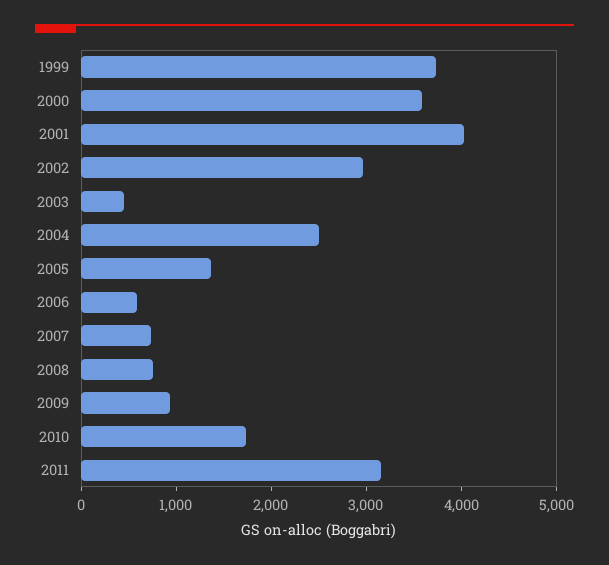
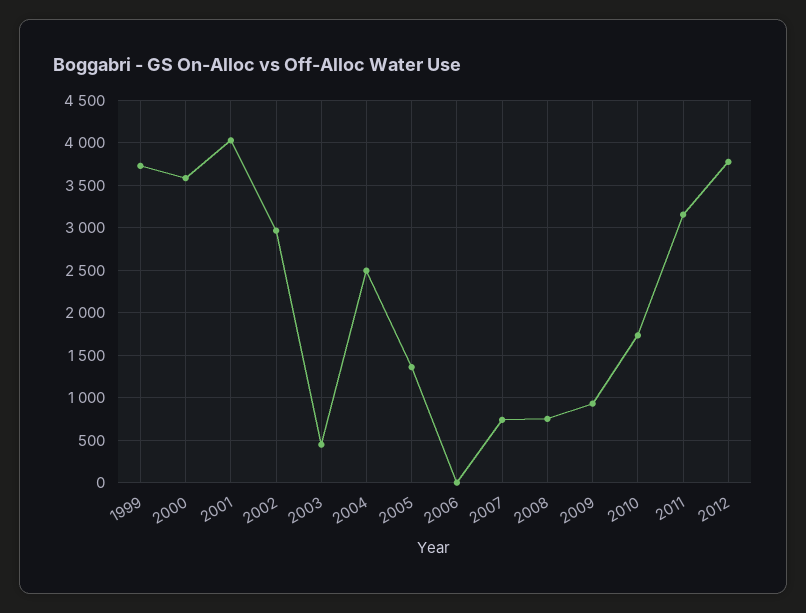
2006: 600 -> 0
2012: none -> 3800

